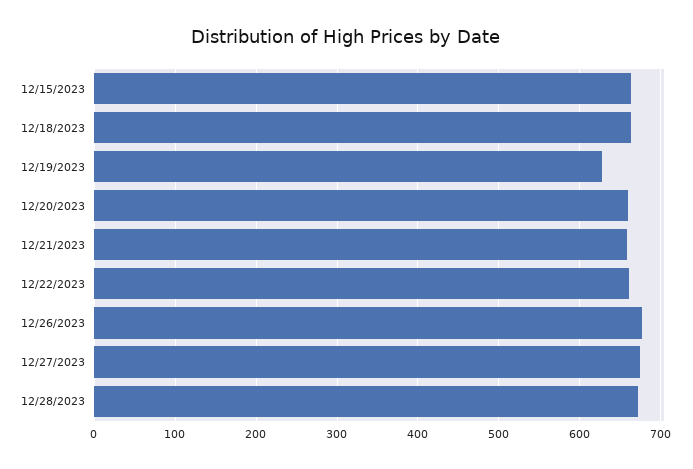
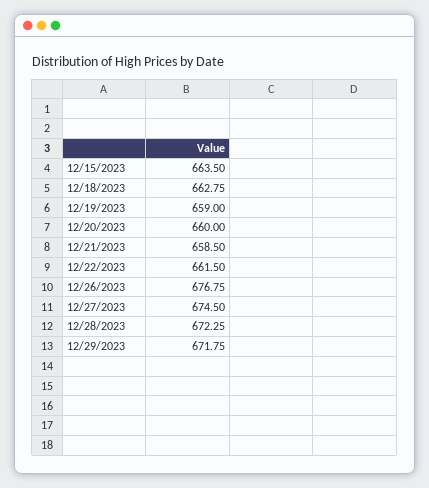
12/19/2023: 630 -> 659
12/29/2023: none -> 671.75

